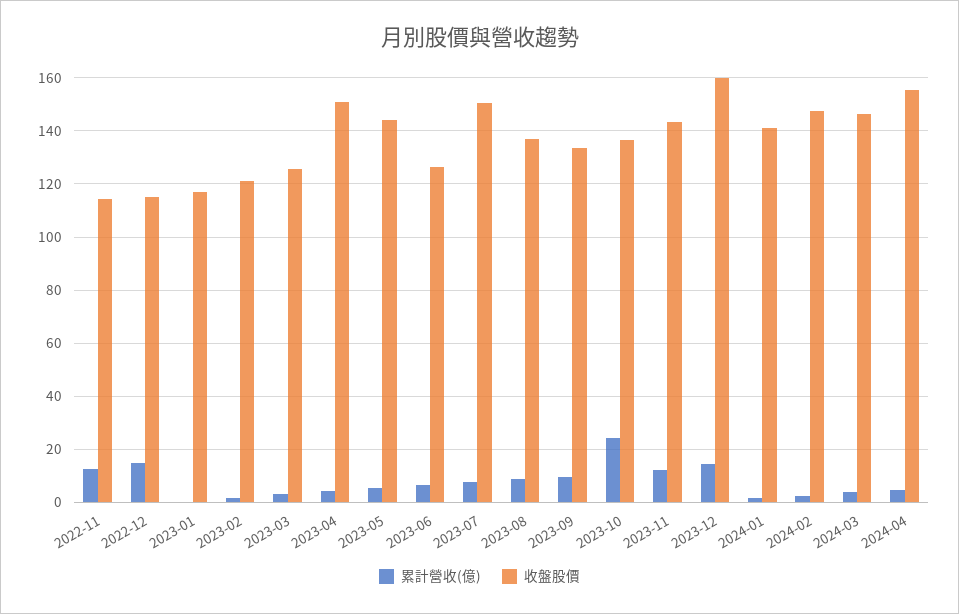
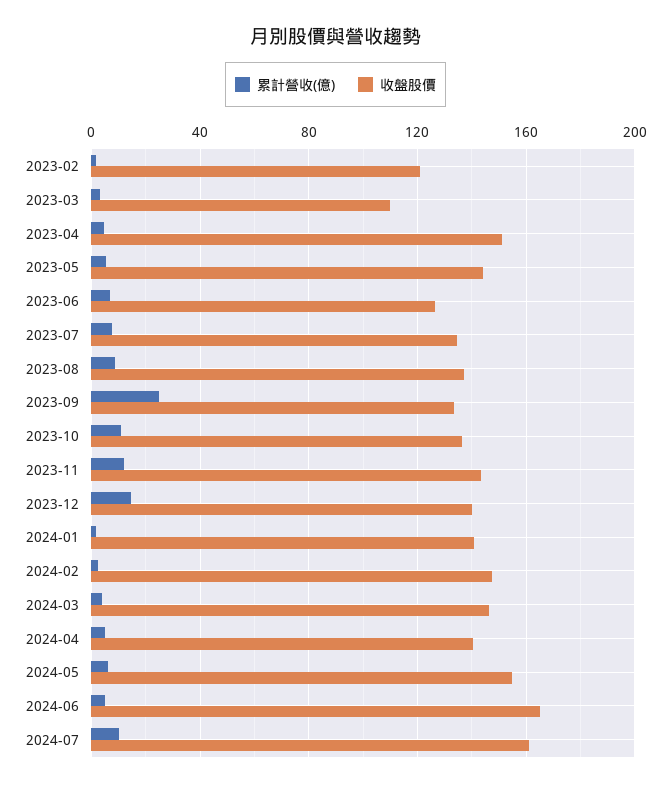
累計營收(億), 2022-11: 12.5 -> none
收盤股價, 2022-11: 115 -> none
累計營收(億), 2022-12: 15 -> none
收盤股價, 2022-12: 115 -> none
累計營收(億), 2023-01: 0 -> none
收盤股價, 2023-01: 117.5 -> none
收盤股價, 2023-03: 125 -> 110
收盤股價, 2023-07: 150 -> 135
累計營收(億), 2023-09: 10 -> 25
累計營收(億), 2023-10: 25 -> 10
收盤股價, 2023-12: 160 -> 140
收盤股價, 2024-04: 155 -> 140
累計營收(億), 2024-05: none -> 5
收盤股價, 2024-05: none -> 155
累計營收(億), 2024-06: none -> 5
收盤股價, 2024-06: none -> 165
累計營收(億), 2024-07: none -> 10
收盤股價, 2024-07: none -> 160

